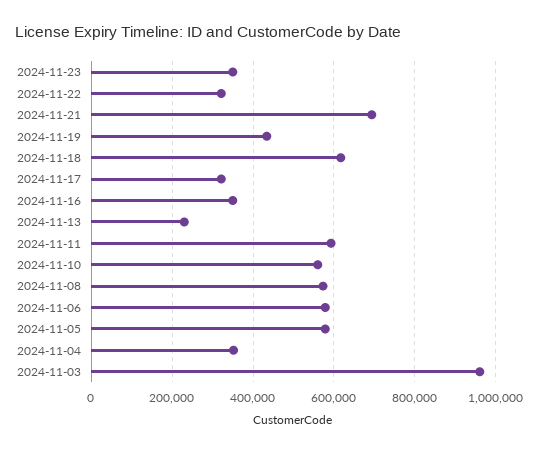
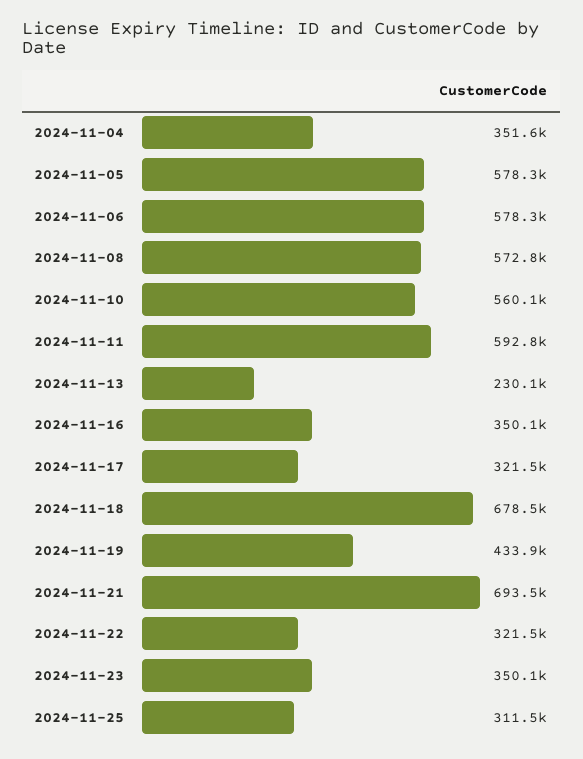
2024-11-18: 620000 -> 678500
2024-11-03: 960000 -> none
2024-11-25: none -> 311500

